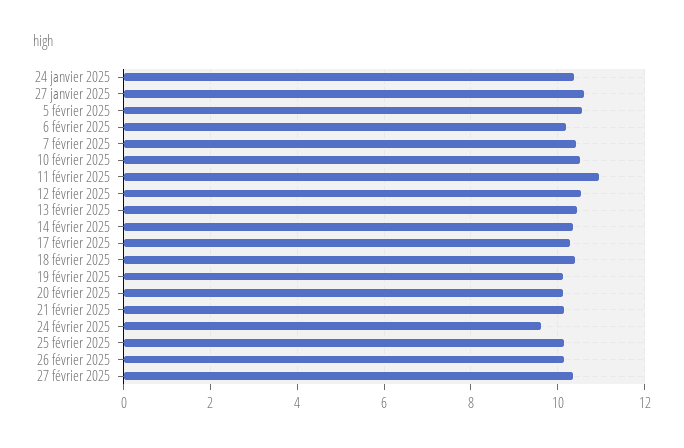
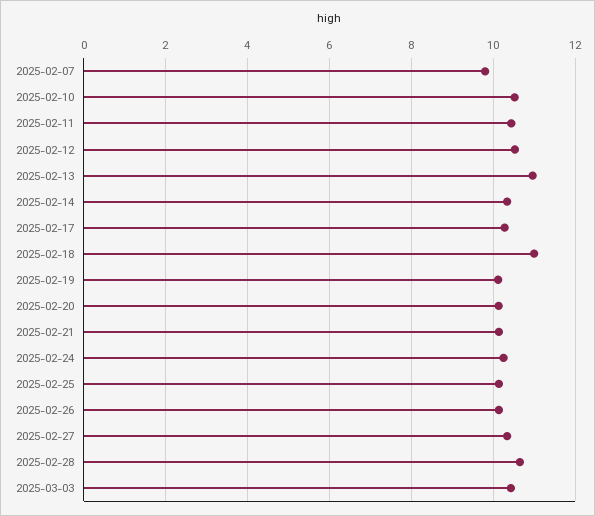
24 janvier 2025: 10.4 -> none
27 janvier 2025: 10.6 -> none
5 février 2025: 10.6 -> none
6 février 2025: 10.2 -> none
7 février 2025: 10.4 -> 9.8
11 février 2025: 11 -> 10.4
13 février 2025: 10.4 -> 11
18 février 2025: 10.4 -> 11
24 février 2025: 9.6 -> 10.2
2025-02-28: none -> 10.6
2025-03-03: none -> 10.4

